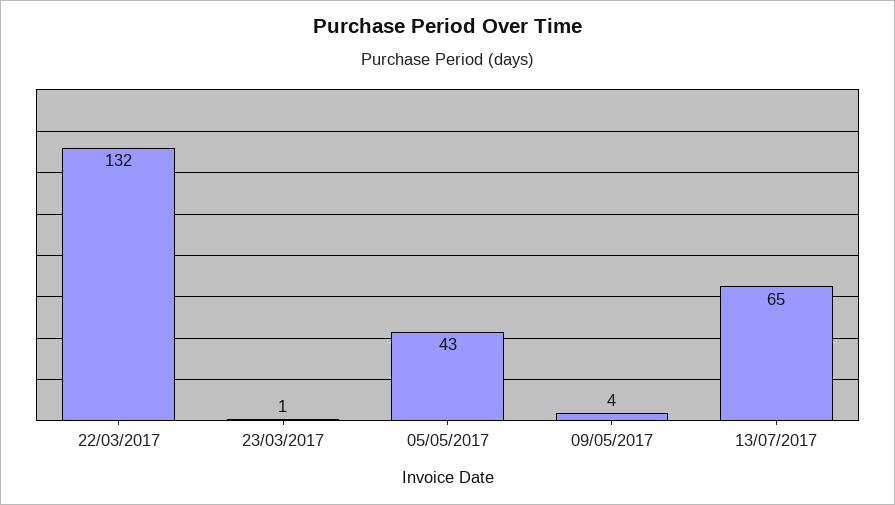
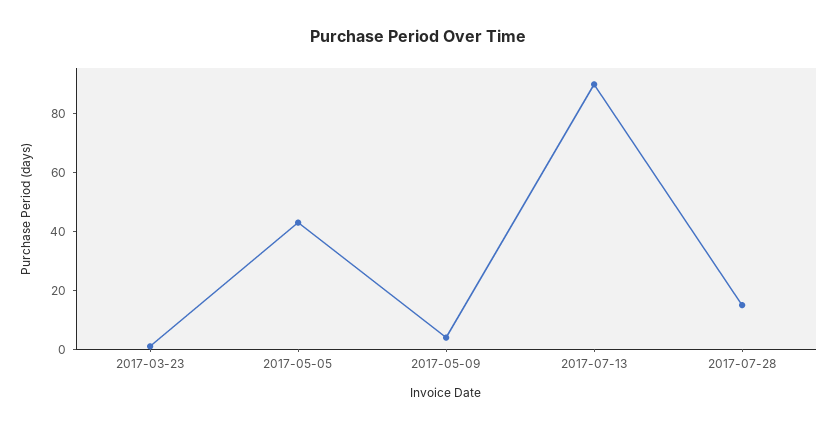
22/03/2017: 132 -> none
13/07/2017: 65 -> 90
2017-07-28: none -> 15

